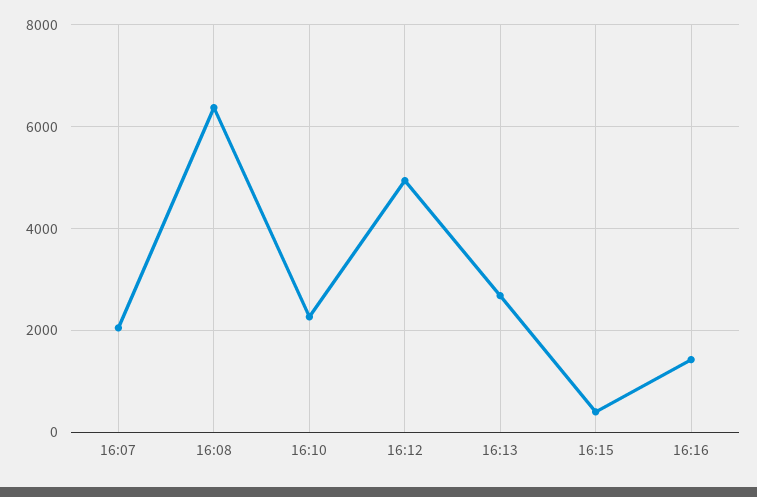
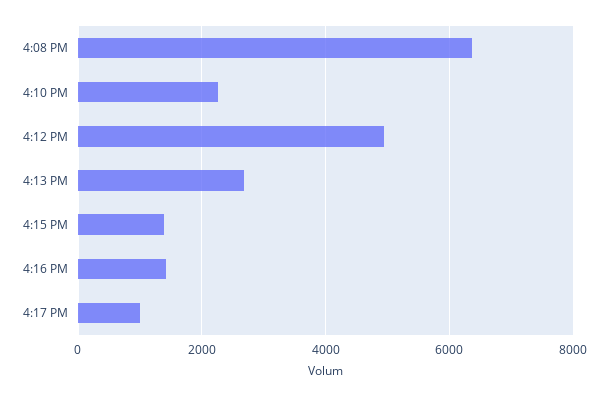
16:07: 2000 -> none
16:15: 400 -> 1400
4:17 PM: none -> 1000

